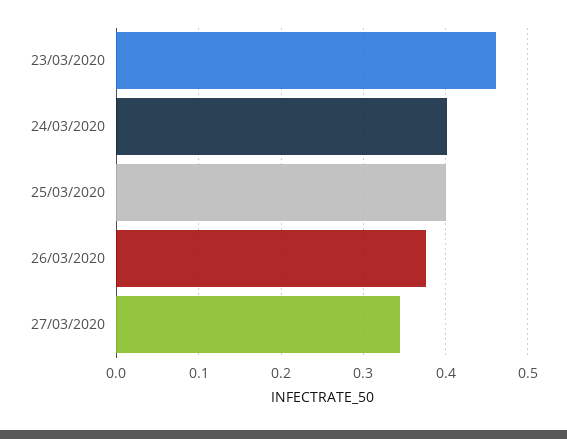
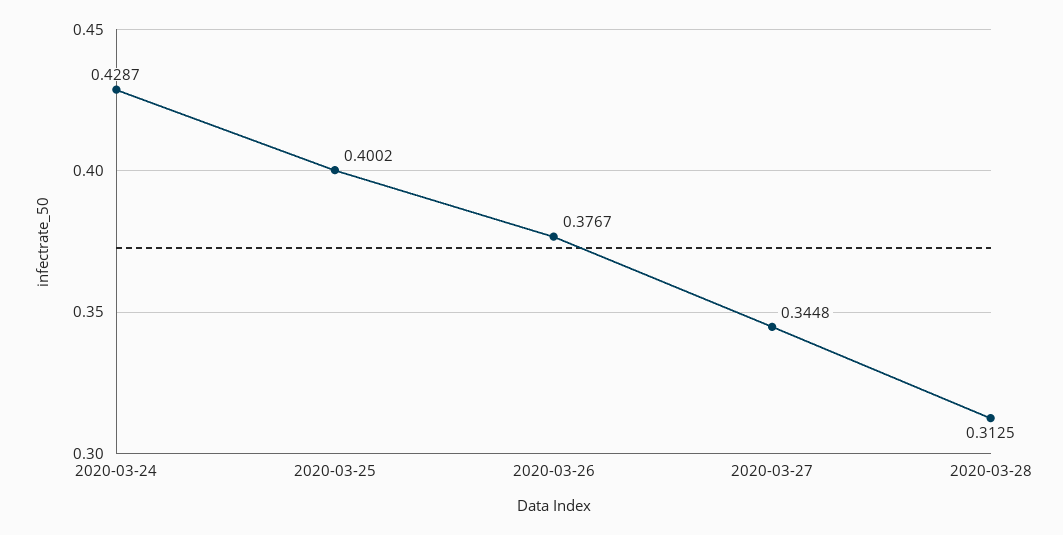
23/03/2020: 0.46 -> none
24/03/2020: 0.4 -> 0.4287
2020-03-28: none -> 0.3125

